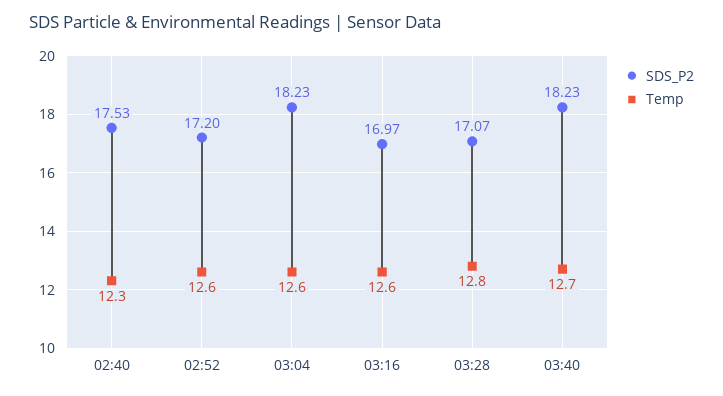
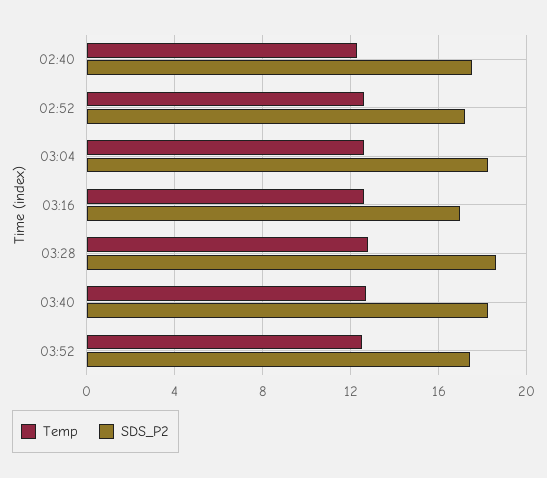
SDS_P2, 03:28: 17.07 -> 18.5
Temp, 03:52: none -> 12.5
SDS_P2, 03:52: none -> 17.5

